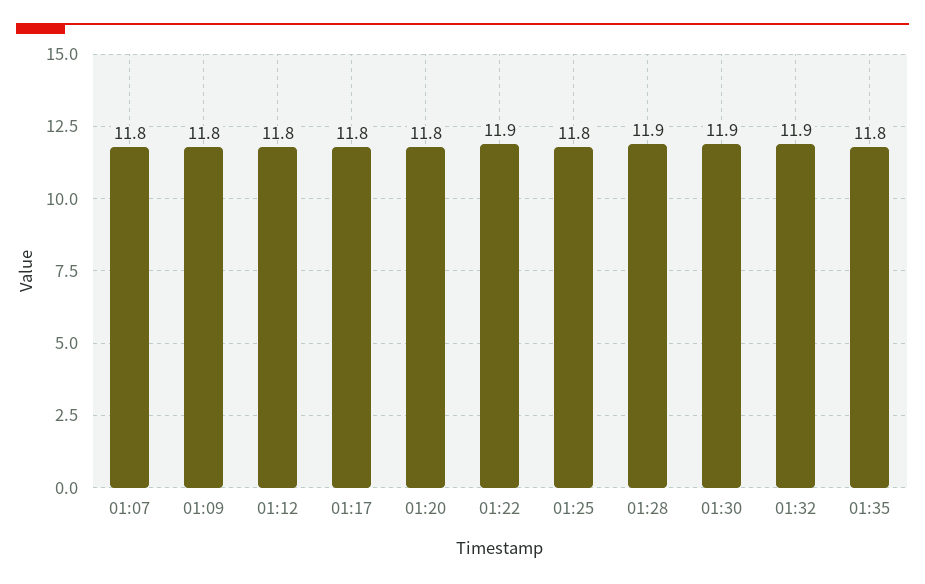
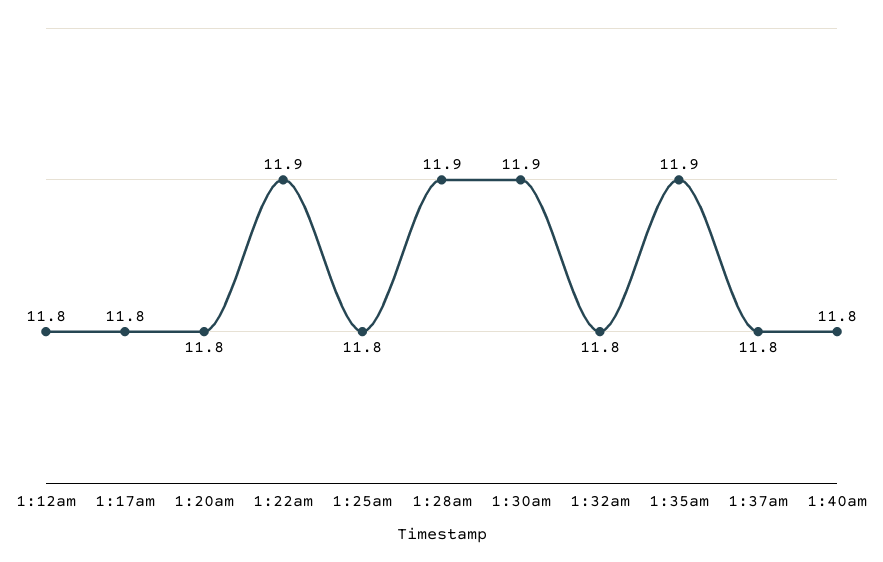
01:07: 11.8 -> none
01:09: 11.8 -> none
01:32: 11.9 -> 11.8
01:35: 11.8 -> 11.9
1:37am: none -> 11.8
1:40am: none -> 11.8

